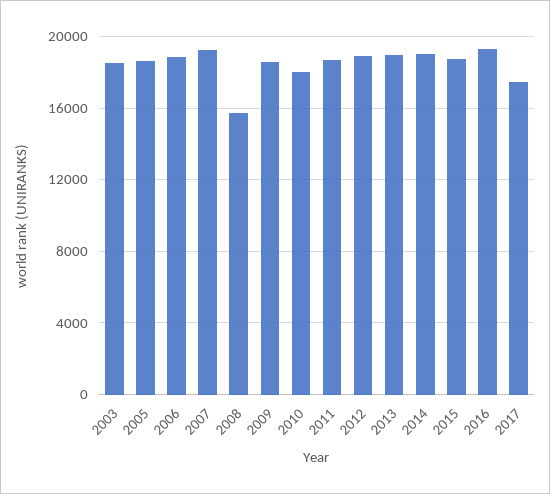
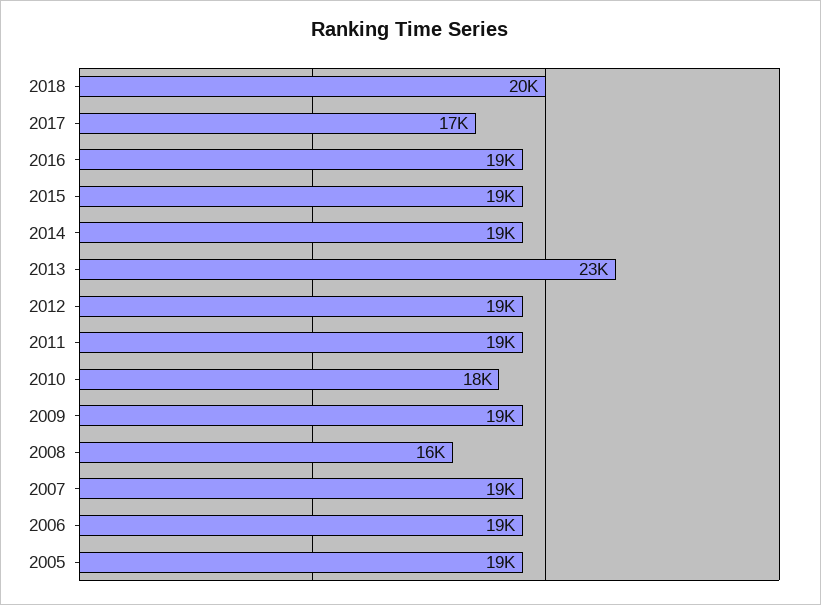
2003: 18500 -> none
2013: 19000 -> 23000
2018: none -> 20000

